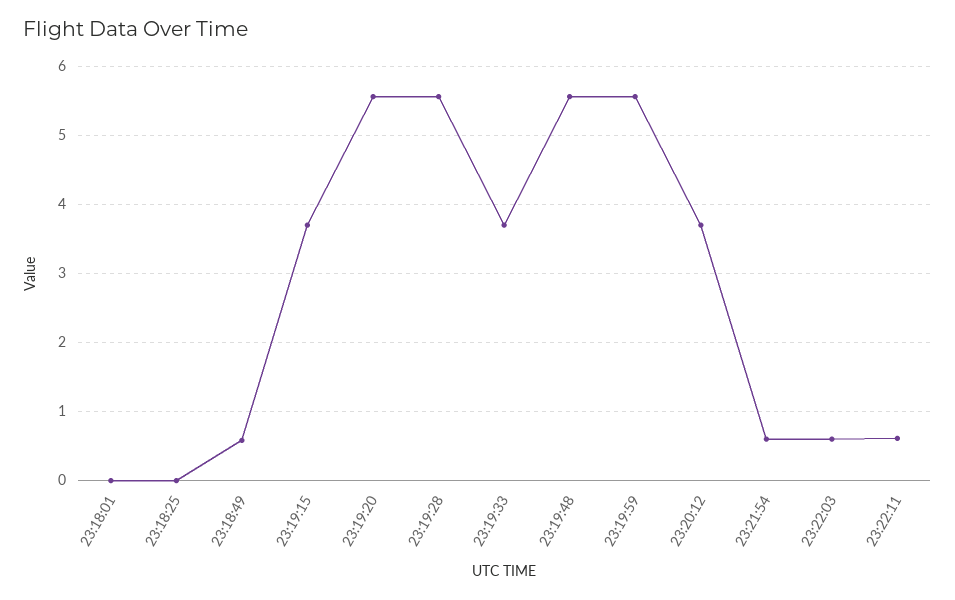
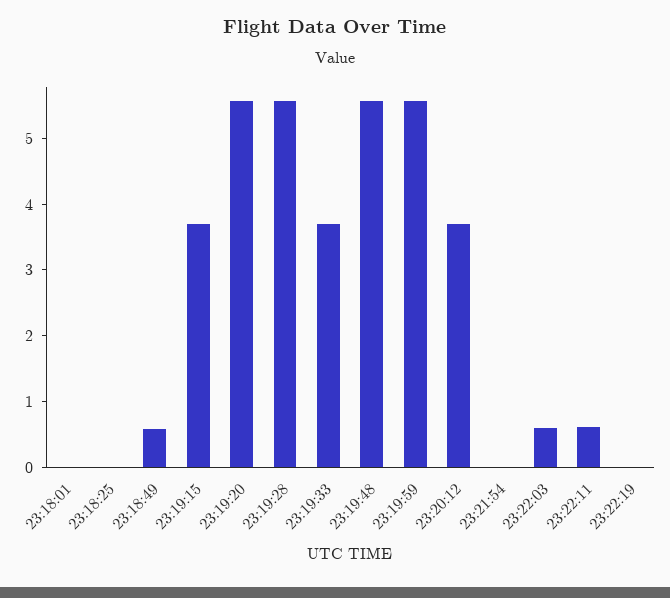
23:21:54: 0.6 -> 0
23:22:19: none -> 0

